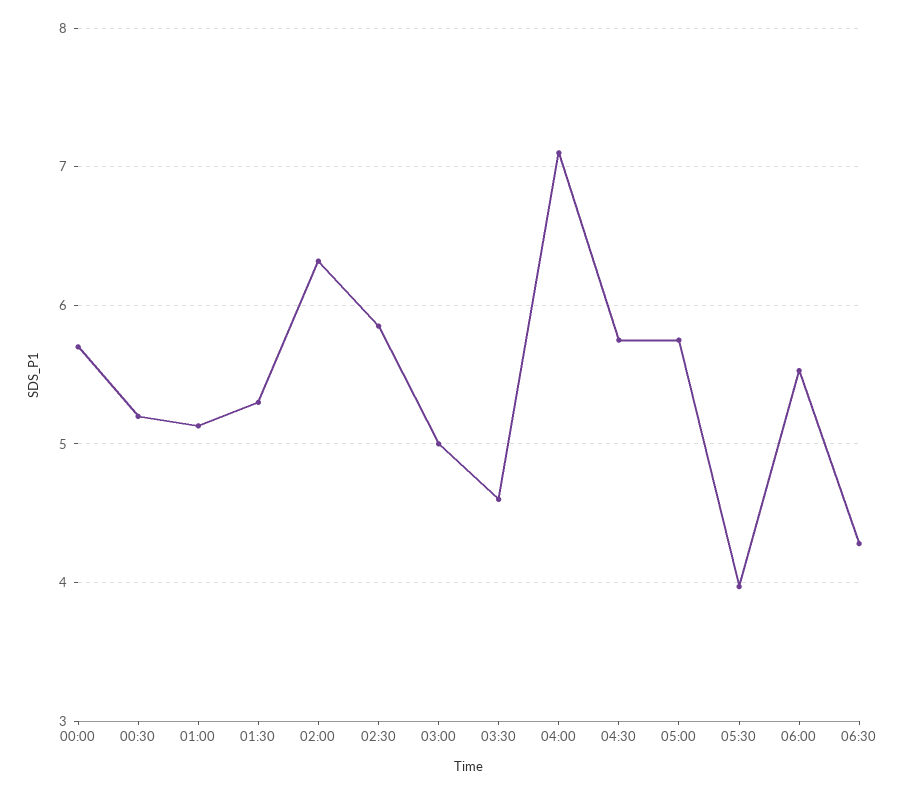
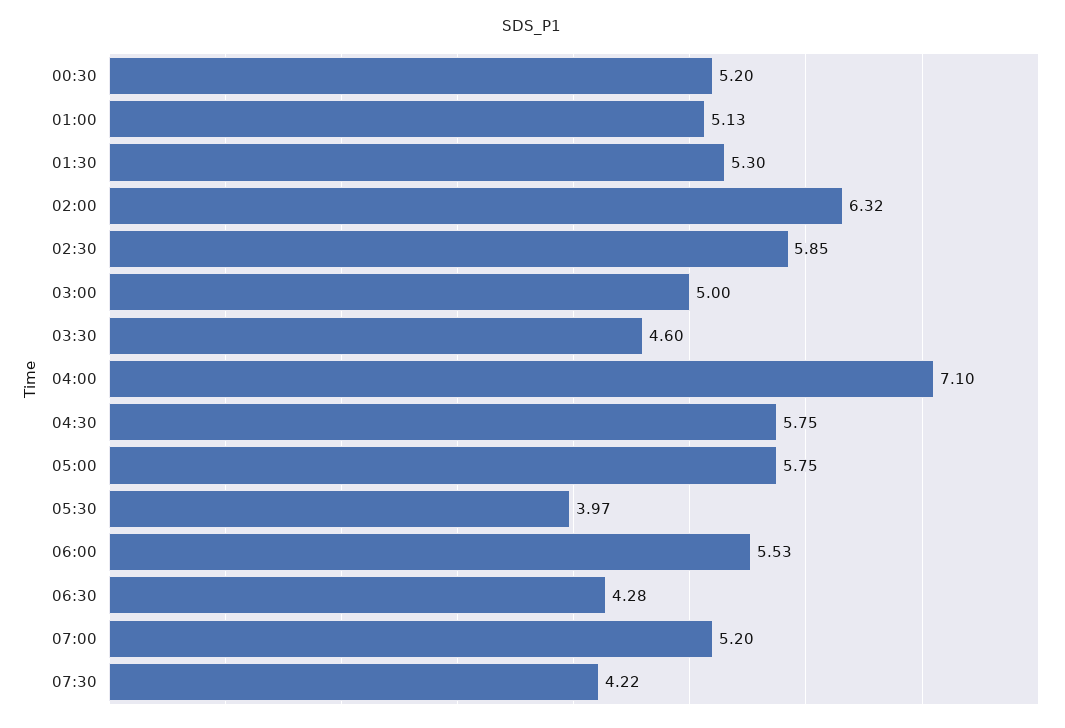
00:00: 5.7 -> none
07:00: none -> 5.2
07:30: none -> 4.22

